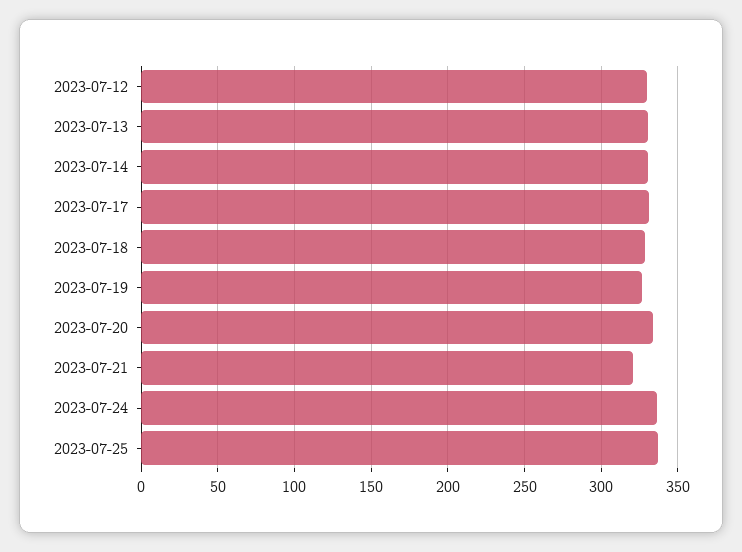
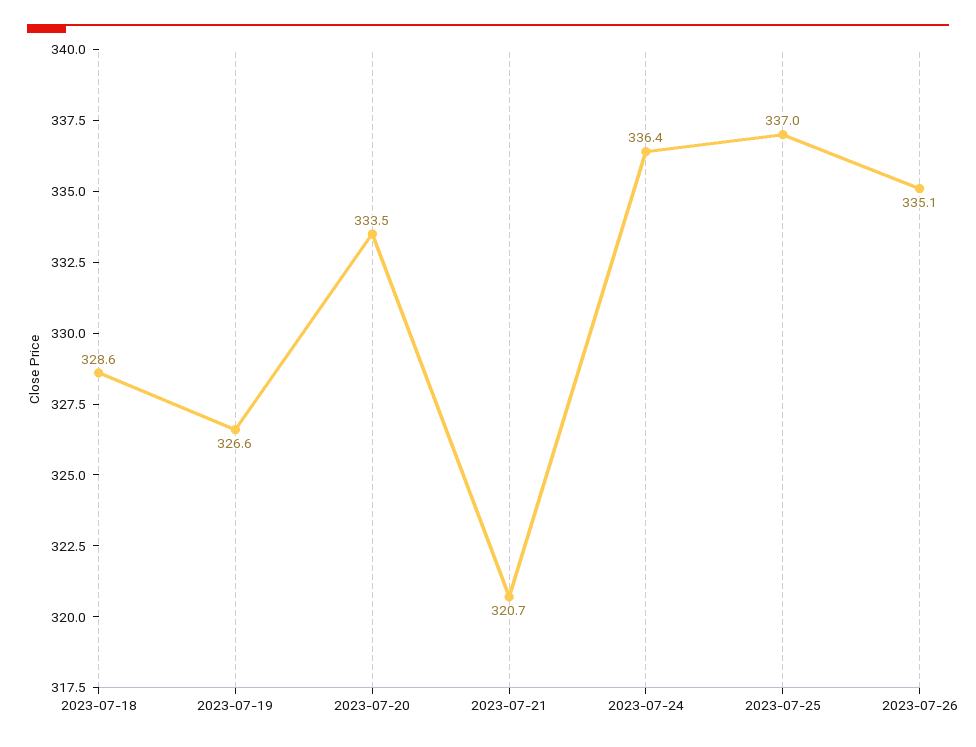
2023-07-12: 330 -> none
2023-07-13: 330 -> none
2023-07-14: 330 -> none
2023-07-17: 330 -> none
2023-07-26: none -> 335.1

